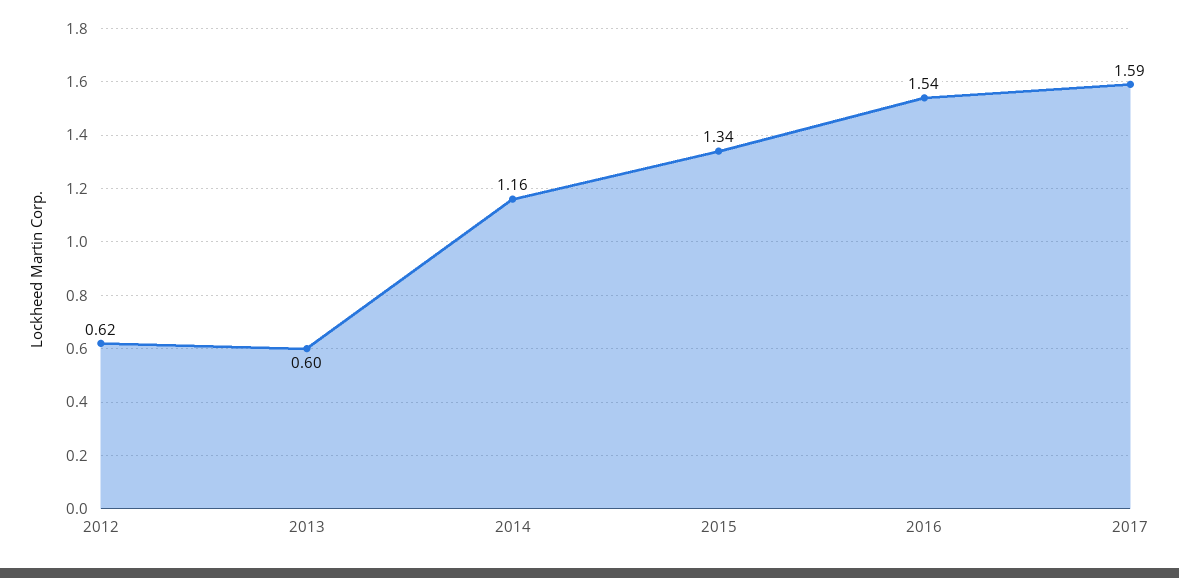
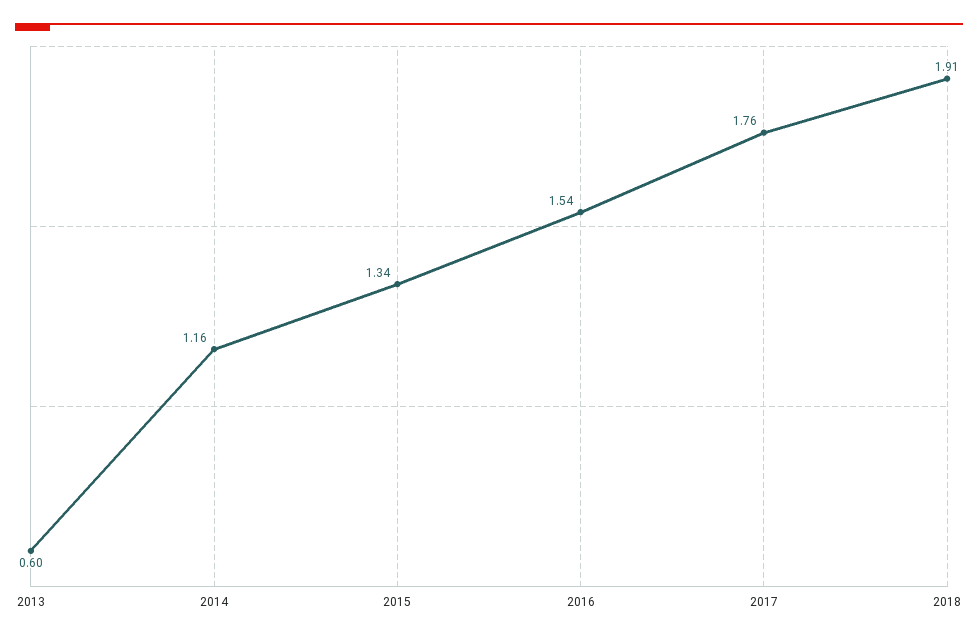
2012: 0.62 -> none
2017: 1.59 -> 1.76
2018: none -> 1.91

